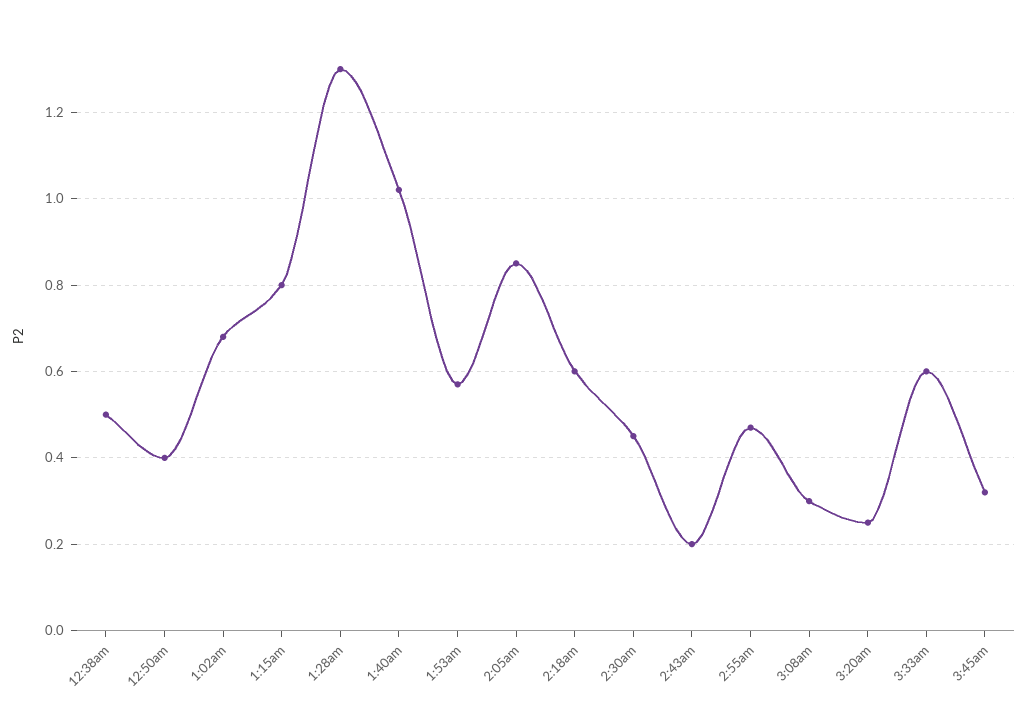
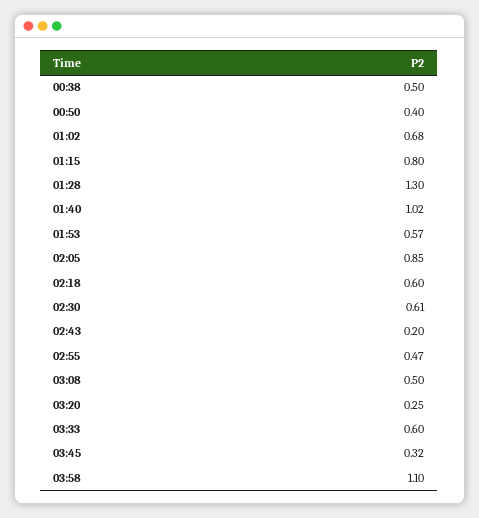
2:30am: 0.45 -> 0.61
3:08am: 0.3 -> 0.5
03:58: none -> 1.1

